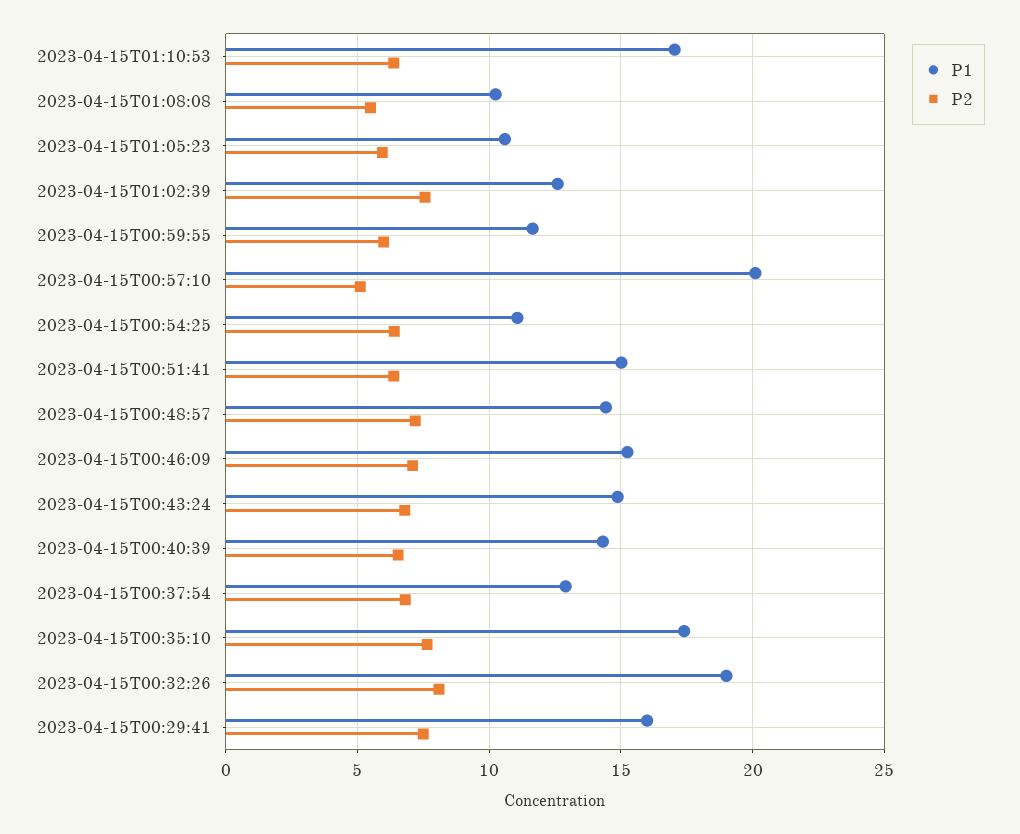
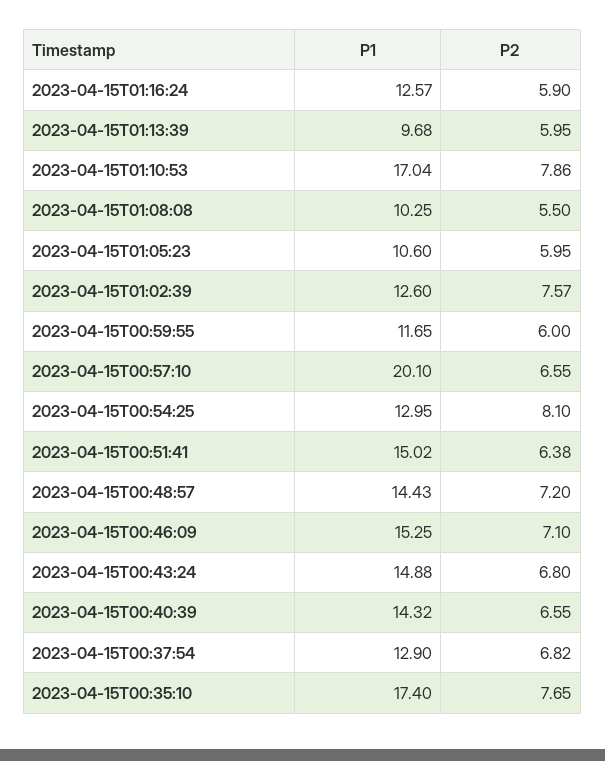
P2, 2023-04-15T01:10:53: 6.5 -> 7.86
P2, 2023-04-15T00:57:10: 5 -> 6.55
P1, 2023-04-15T00:54:25: 11 -> 12.95
P2, 2023-04-15T00:54:25: 6.5 -> 8.1
P1, 2023-04-15T00:32:26: 19 -> none
P2, 2023-04-15T00:32:26: 8 -> none
P1, 2023-04-15T00:29:41: 16 -> none
P2, 2023-04-15T00:29:41: 7.5 -> none
P1, 2023-04-15T01:16:24: none -> 12.57
P2, 2023-04-15T01:16:24: none -> 5.9
P1, 2023-04-15T01:13:39: none -> 9.68
P2, 2023-04-15T01:13:39: none -> 5.95

